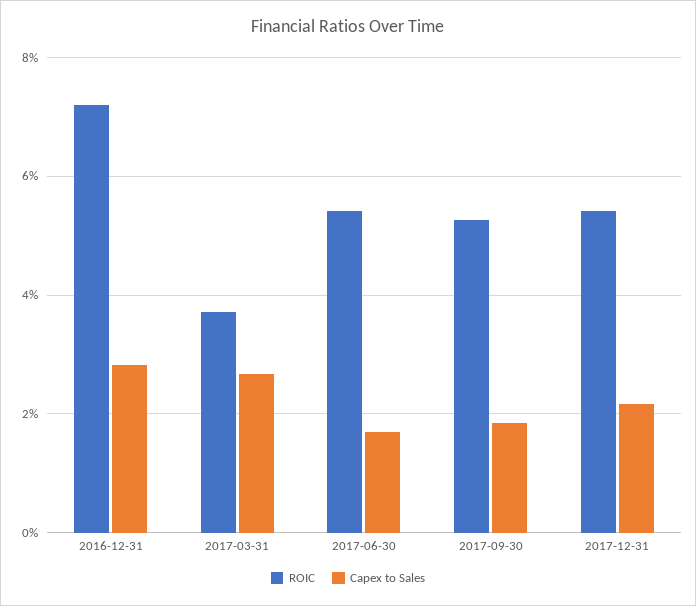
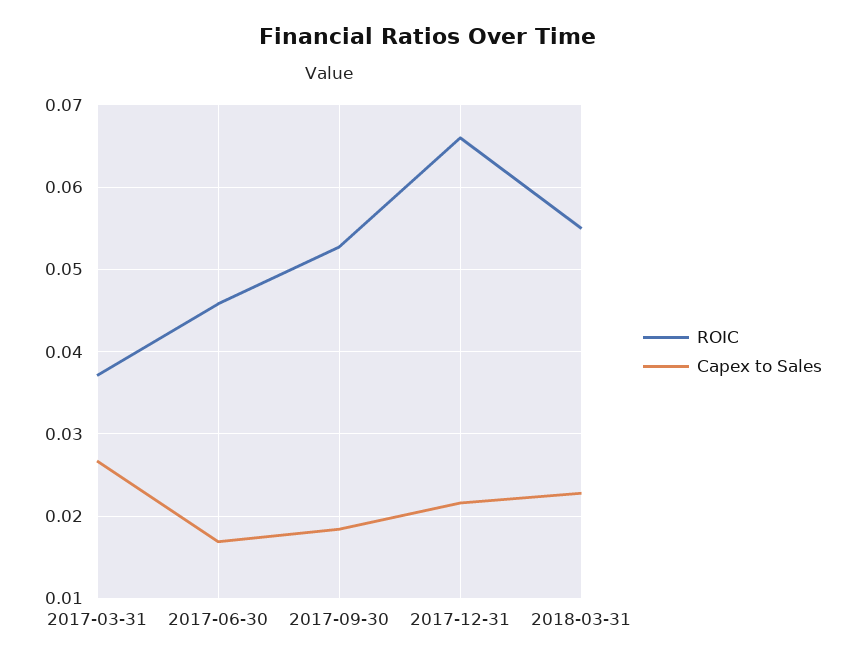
ROIC, 2016-12-31: 0.072 -> none
Capex to Sales, 2016-12-31: 0.028 -> none
ROIC, 2017-06-30: 0.054 -> 0.046
ROIC, 2017-12-31: 0.054 -> 0.066
ROIC, 2018-03-31: none -> 0.055
Capex to Sales, 2018-03-31: none -> 0.023

